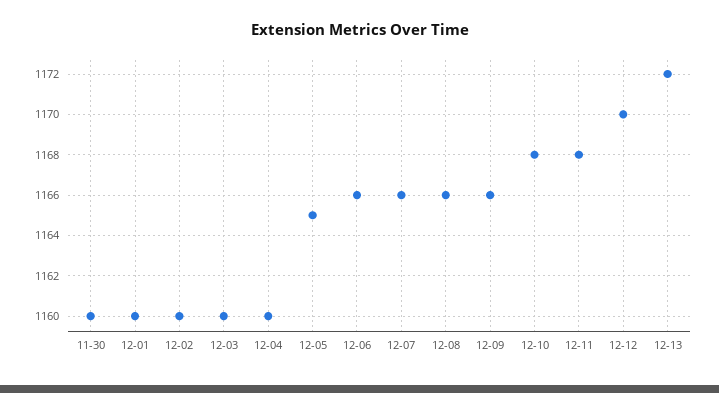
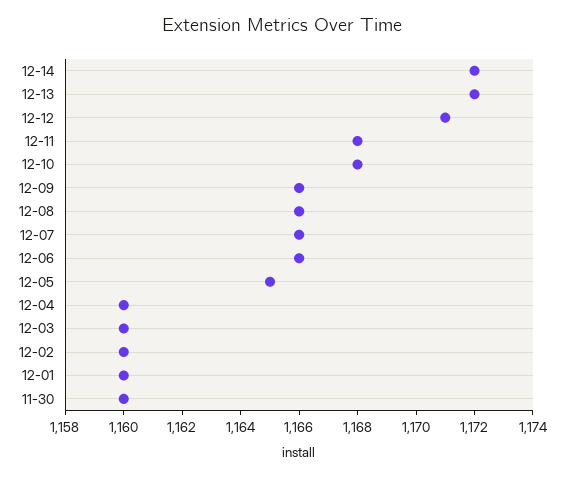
12-12: 1170 -> 1171
12-14: none -> 1172

